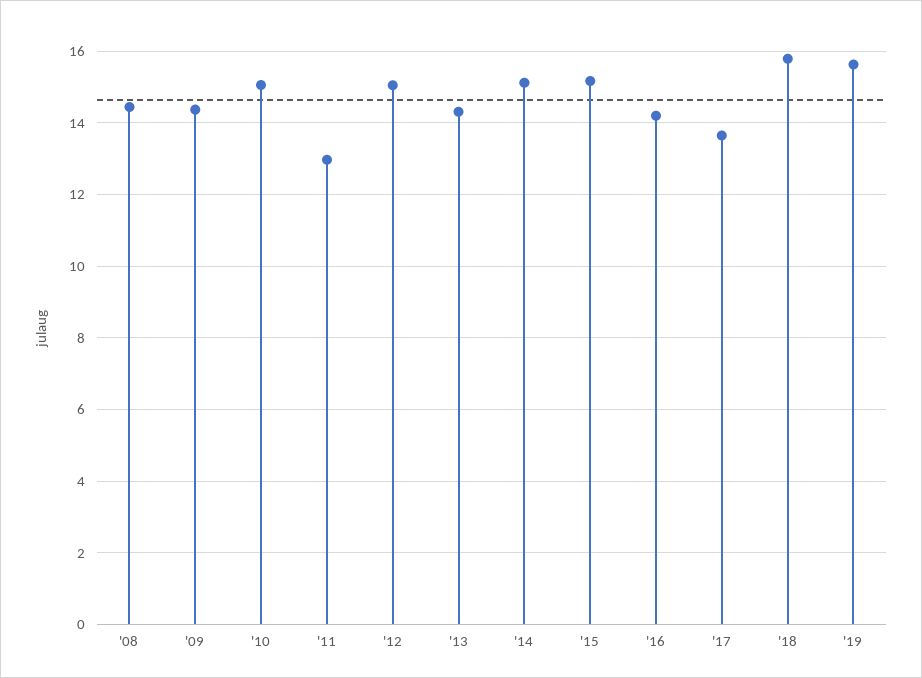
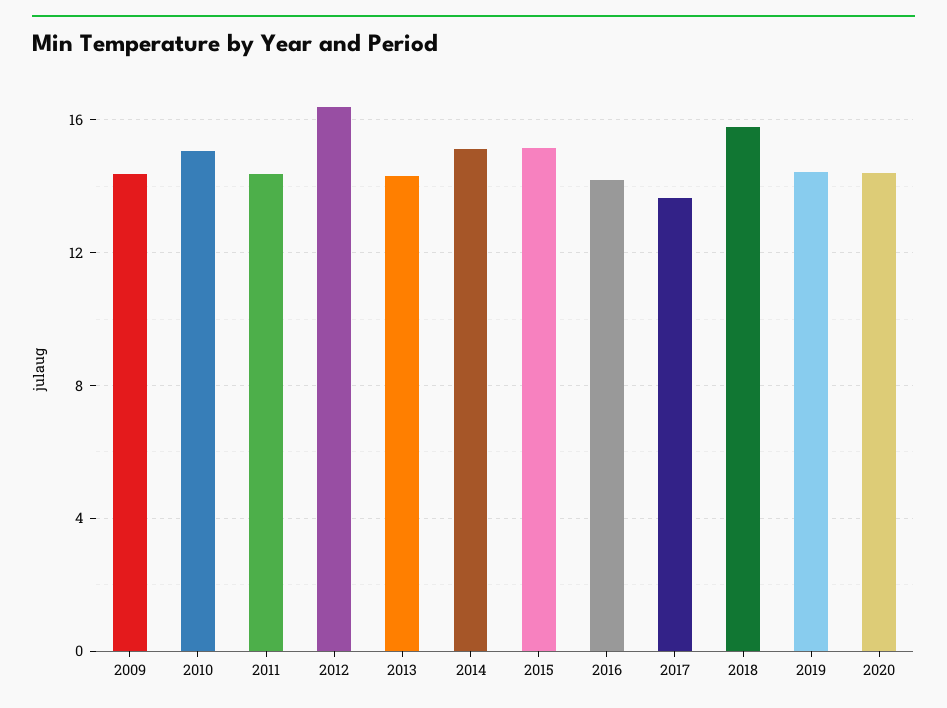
'08: 14.4 -> none
'11: 13 -> 14.5
'12: 15 -> 16.5
'19: 15.6 -> 14.5
2020: none -> 14.5

